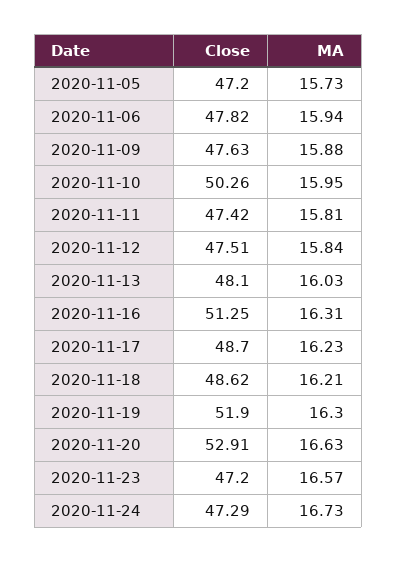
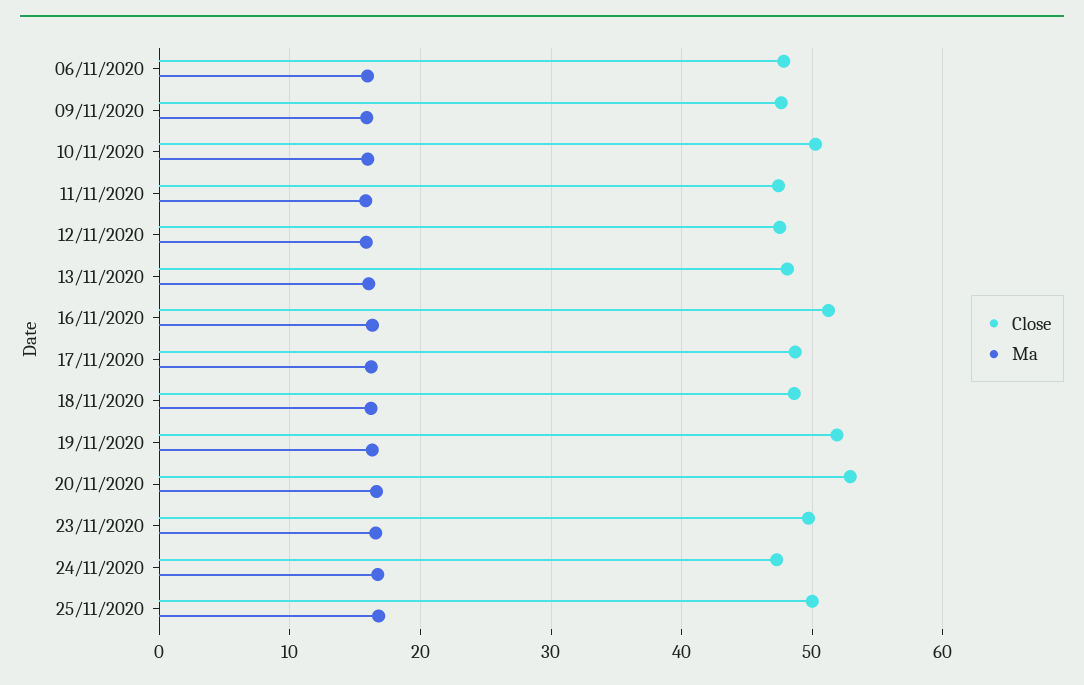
Close, 2020-11-05: 47.2 -> none
MA, 2020-11-05: 15.73 -> none
Close, 2020-11-23: 47.2 -> 50
Close, 25/11/2020: none -> 50
MA, 25/11/2020: none -> 17

